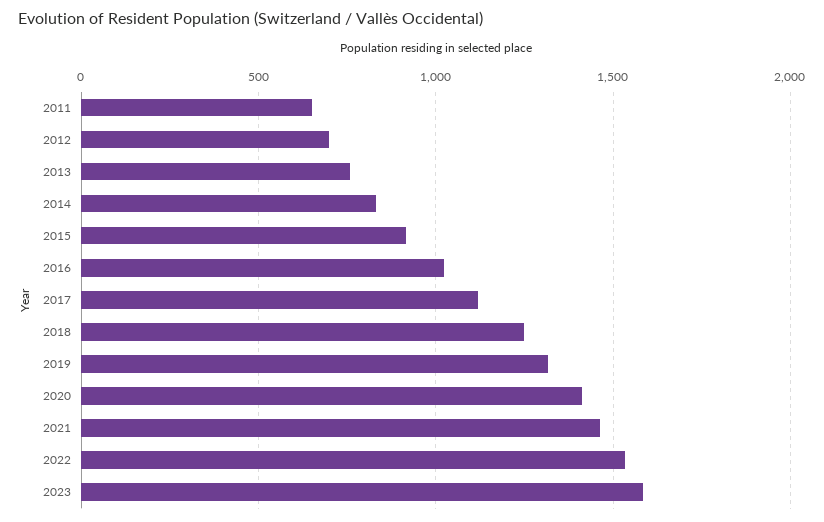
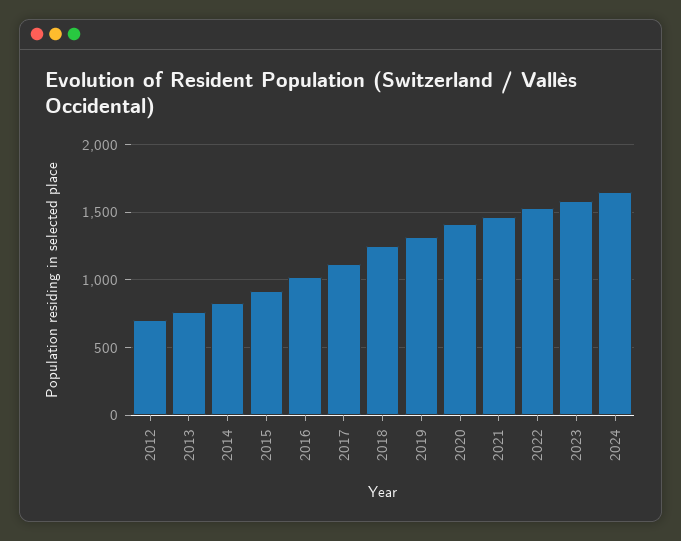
2011: 650 -> none
2024: none -> 1650

